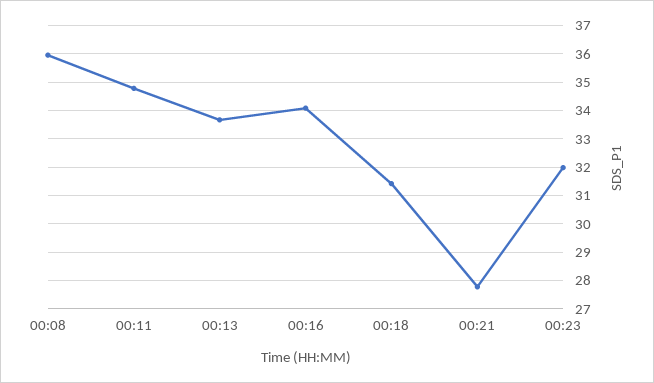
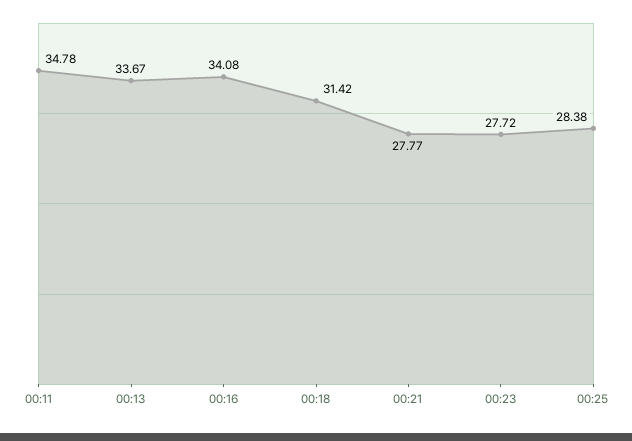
00:08: 36 -> none
00:23: 32 -> 27.72
00:25: none -> 28.38

